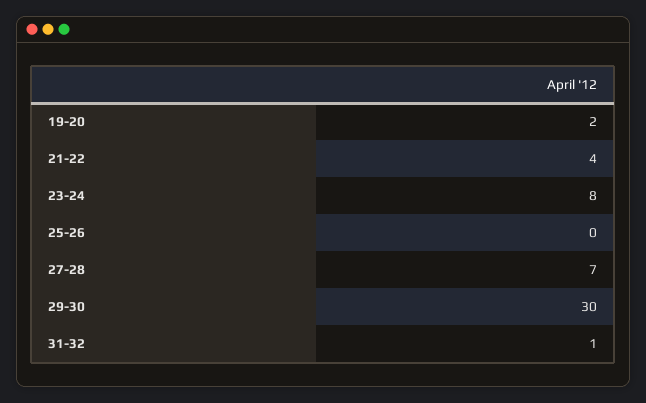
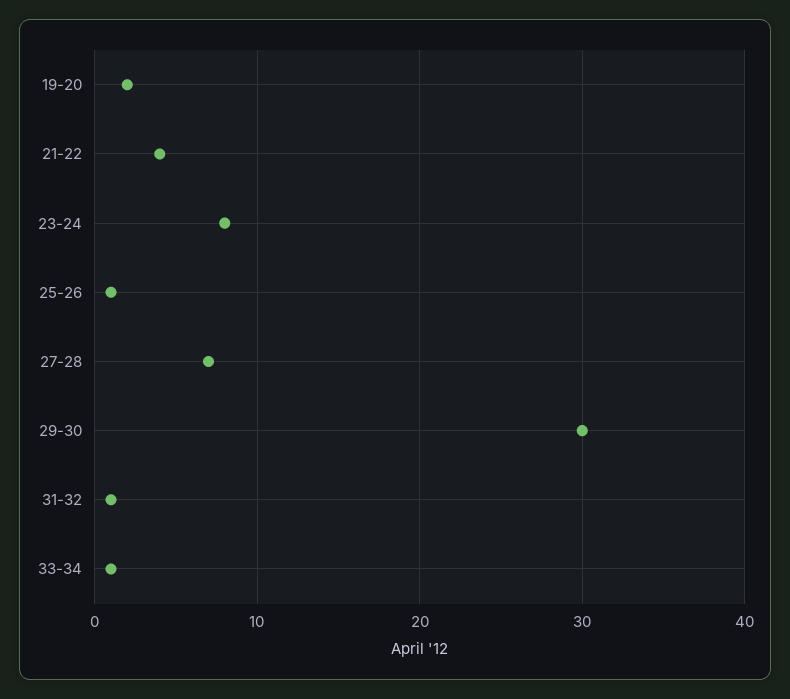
25-26: 0 -> 1
33-34: none -> 1

